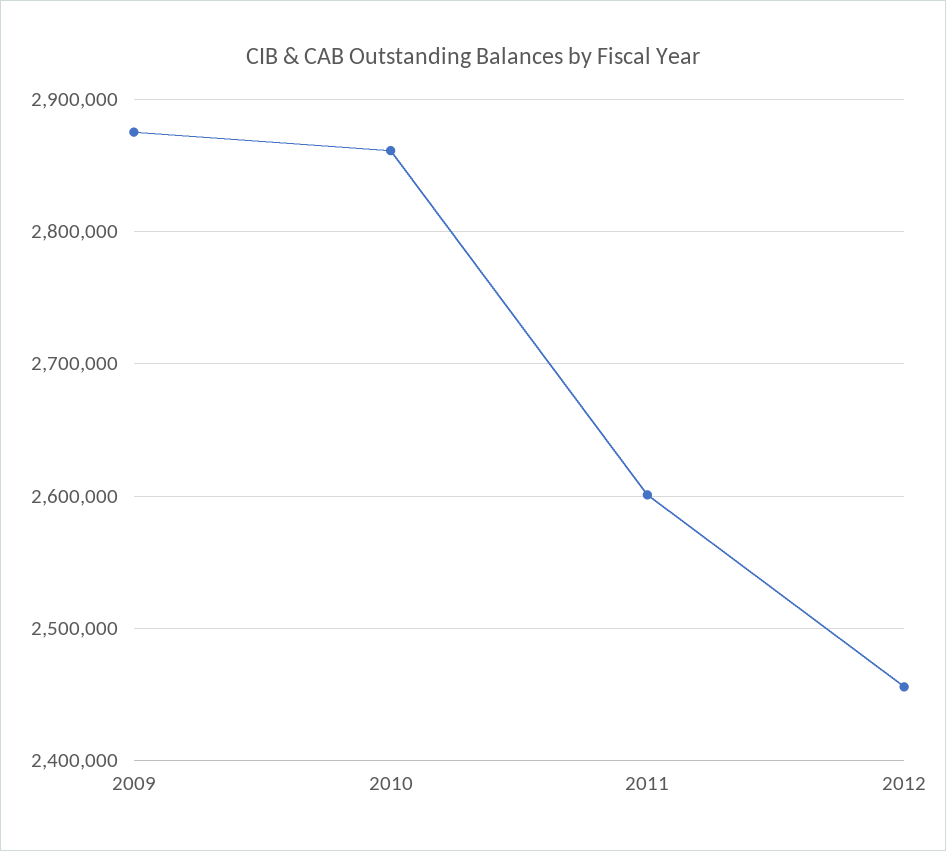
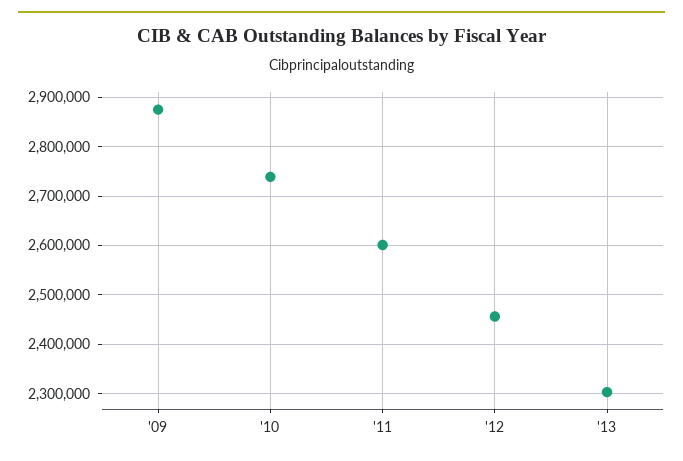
2010: 2860000 -> 2740000
'13: none -> 2300000

